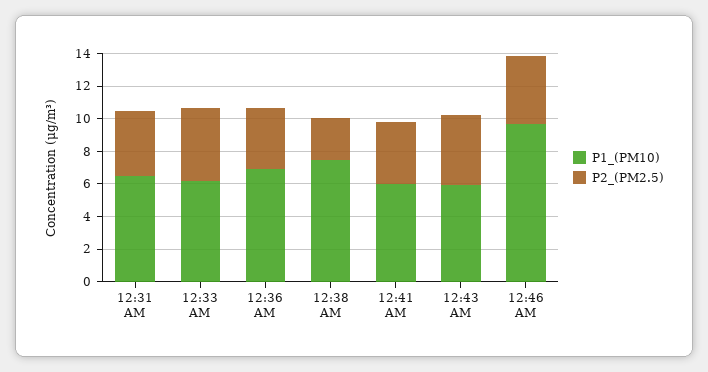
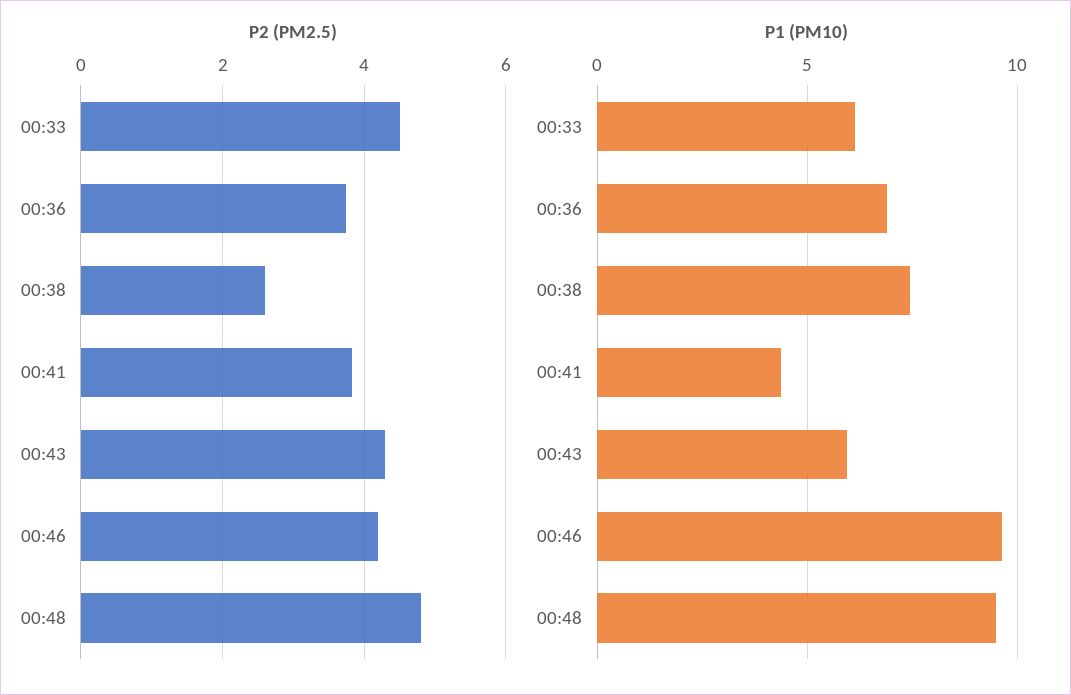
P1_(PM10), 12:31 AM: 6.5 -> none
P2_(PM2.5), 12:31 AM: 4 -> none
P1_(PM10), 12:41 AM: 6 -> 4.5
P2_(PM2.5), 00:48: none -> 4.8
P1_(PM10), 00:48: none -> 9.5

